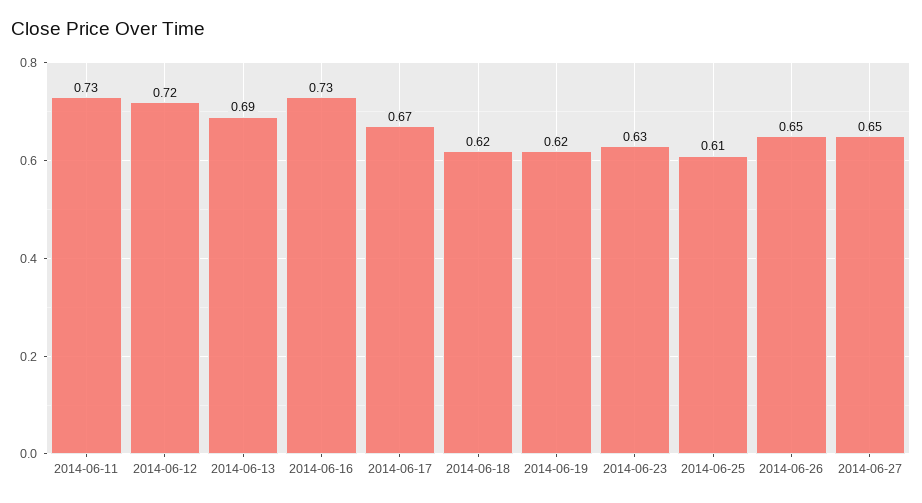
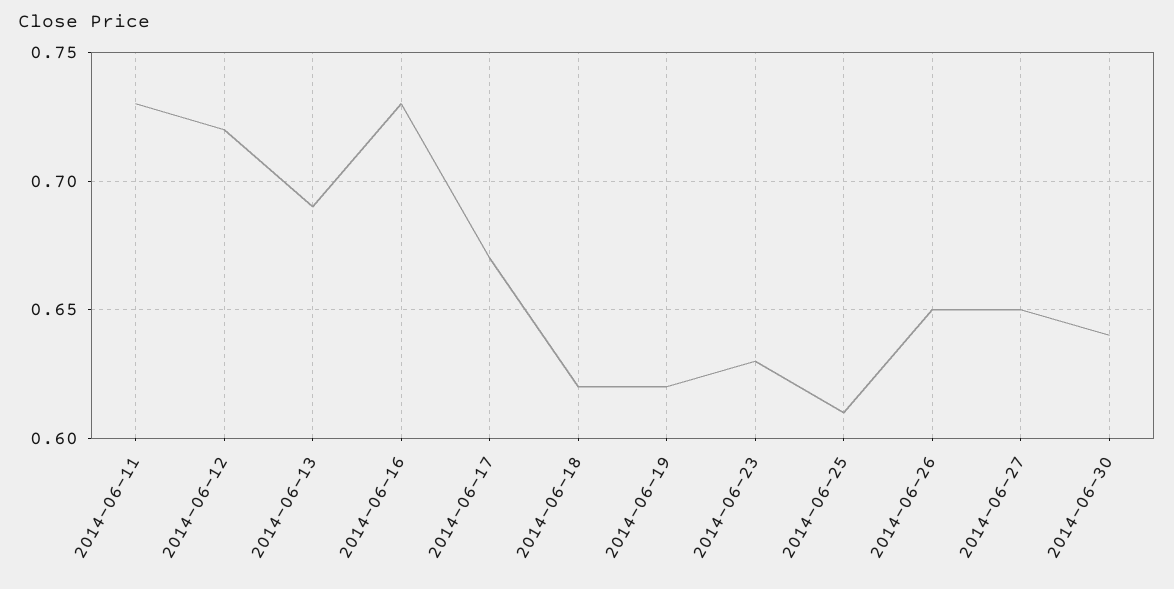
2014-06-30: none -> 0.64

